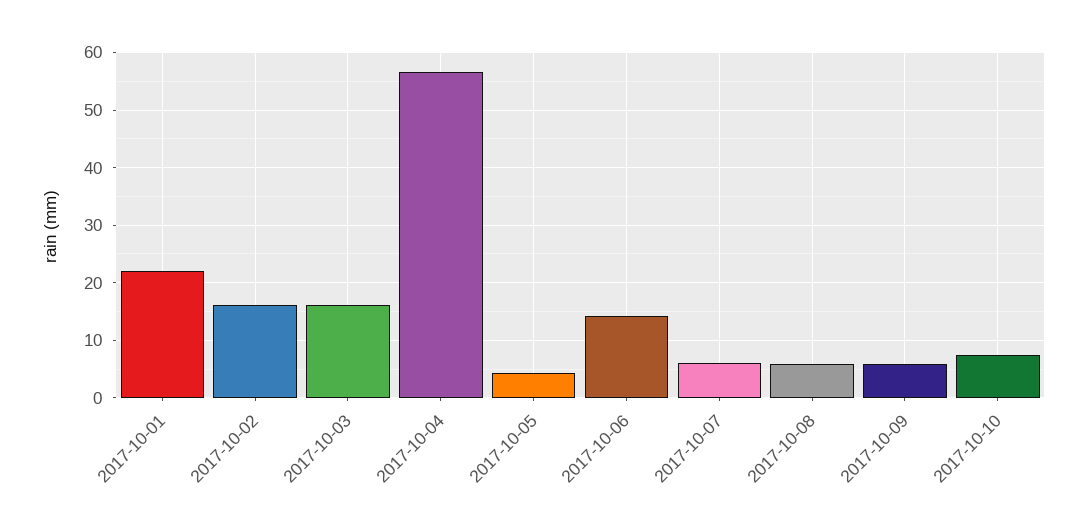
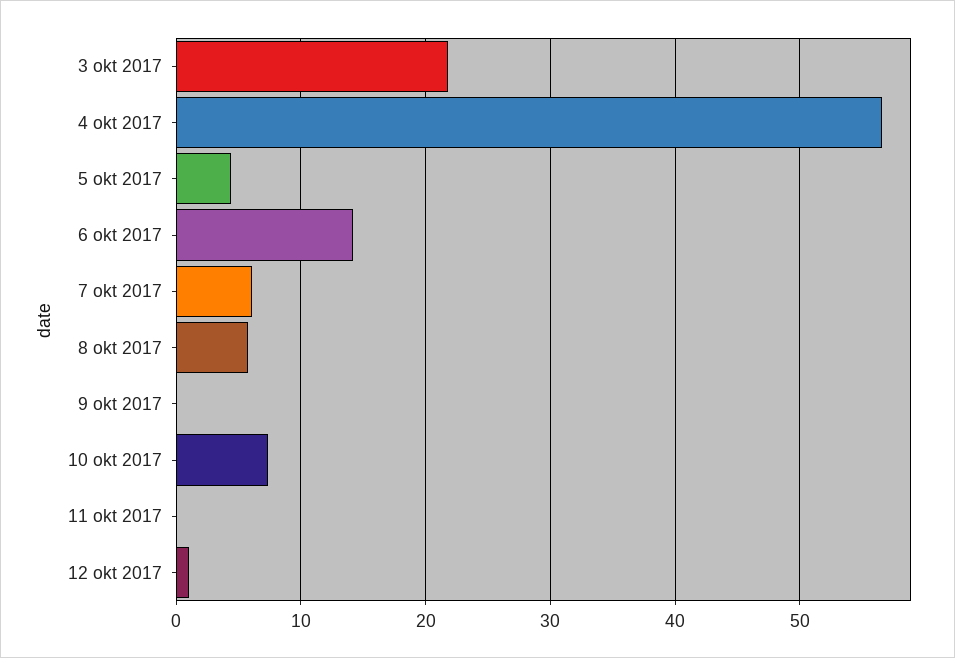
2017-10-01: 22 -> none
2017-10-02: 16 -> none
2017-10-03: 16 -> 22
2017-10-09: 6 -> 0
11 okt 2017: none -> 0
12 okt 2017: none -> 1

